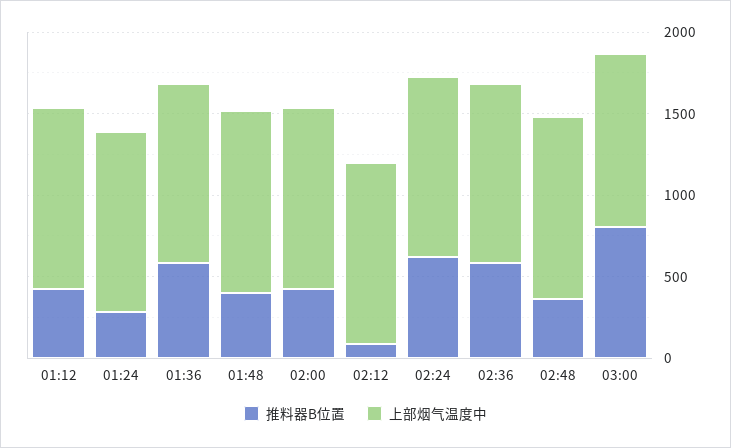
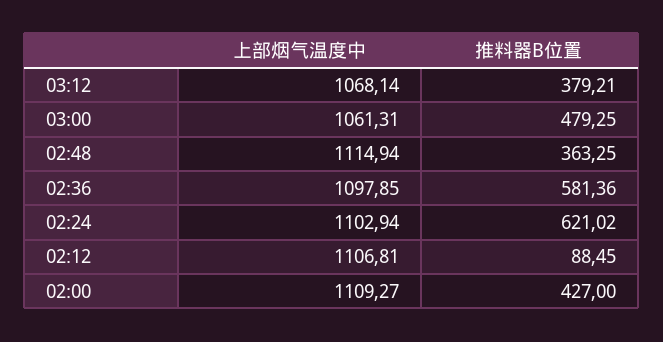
推料器B位置, 01:12: 400 -> none
上部烟气温度中, 01:12: 1100 -> none
推料器B位置, 01:24: 300 -> none
上部烟气温度中, 01:24: 1100 -> none
推料器B位置, 01:36: 600 -> none
上部烟气温度中, 01:36: 1100 -> none
推料器B位置, 01:48: 400 -> none
上部烟气温度中, 01:48: 1100 -> none
推料器B位置, 03:00: 800 -> 479.25
上部烟气温度中, 03:12: none -> 1068.14
推料器B位置, 03:12: none -> 379.21

